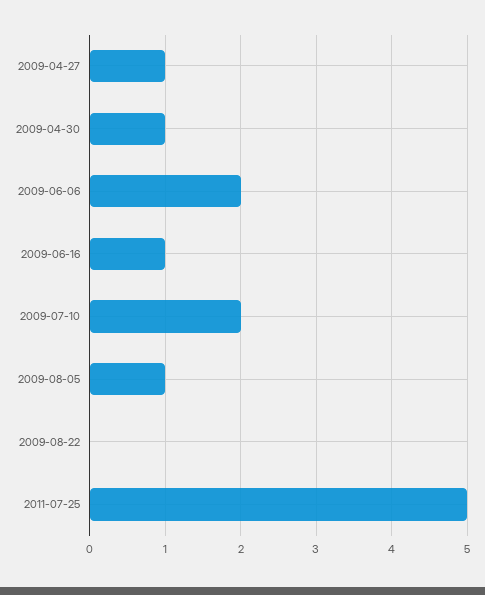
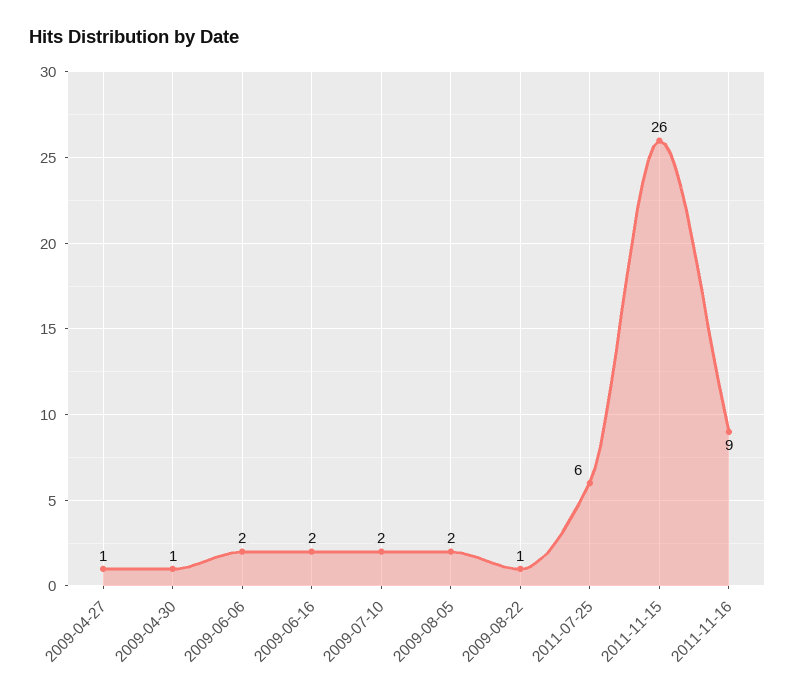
2009-06-16: 1 -> 2
2009-08-05: 1 -> 2
2009-08-22: 0 -> 1
2011-07-25: 5 -> 6
2011-11-15: none -> 26
2011-11-16: none -> 9

